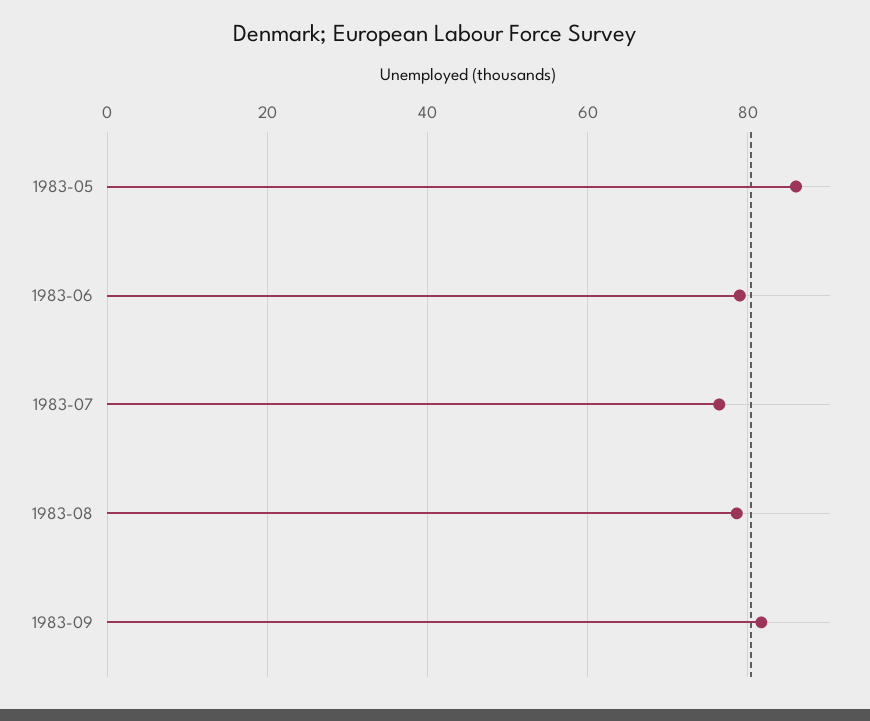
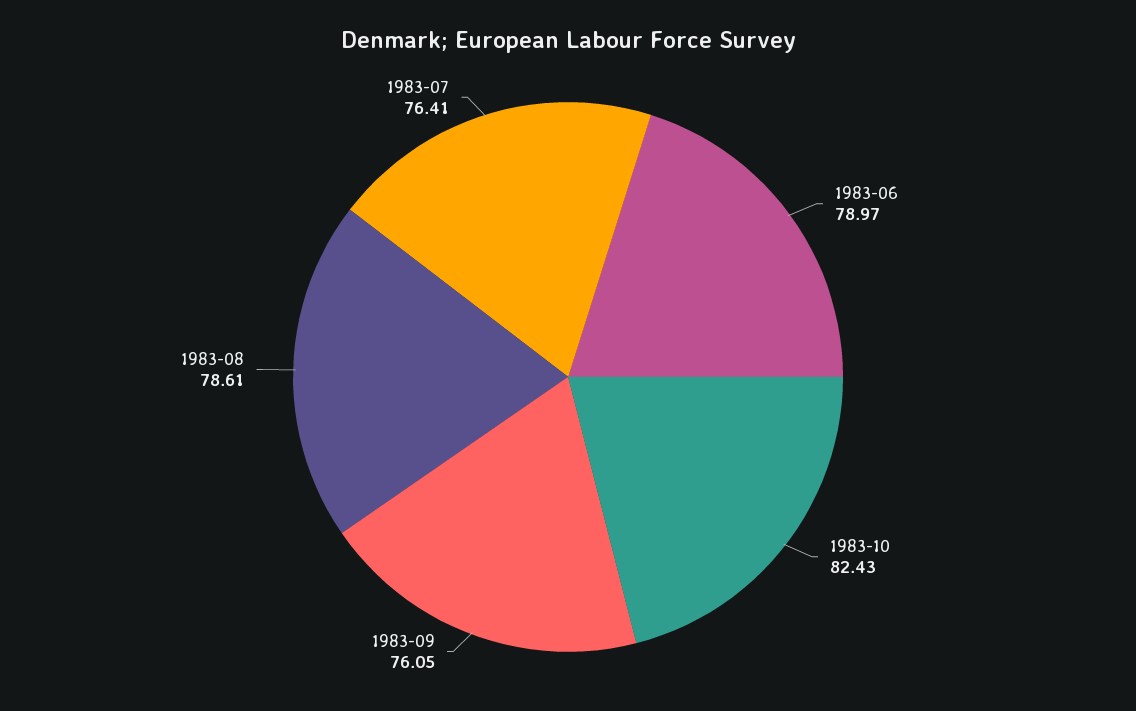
1983-05: 86 -> none
1983-09: 82 -> 76.05
1983-10: none -> 82.43

